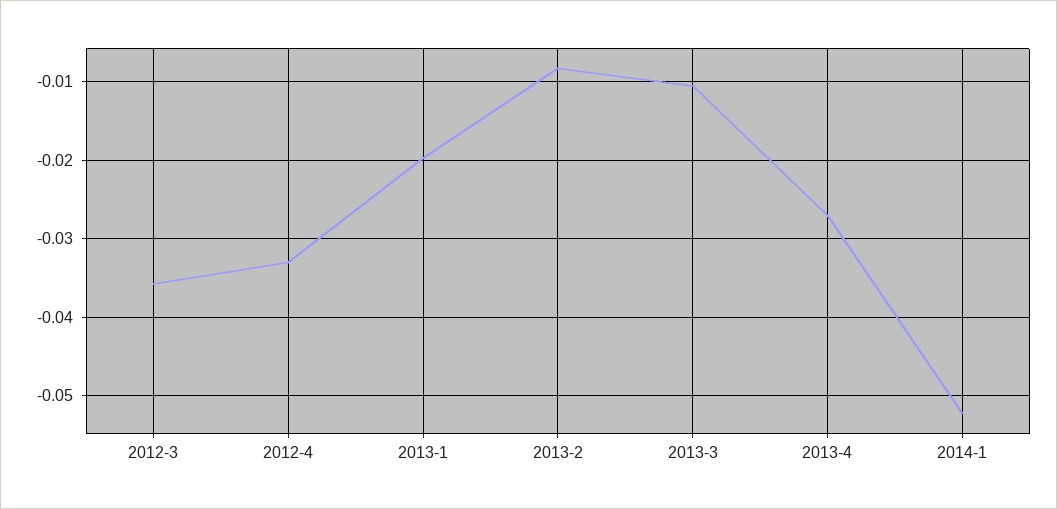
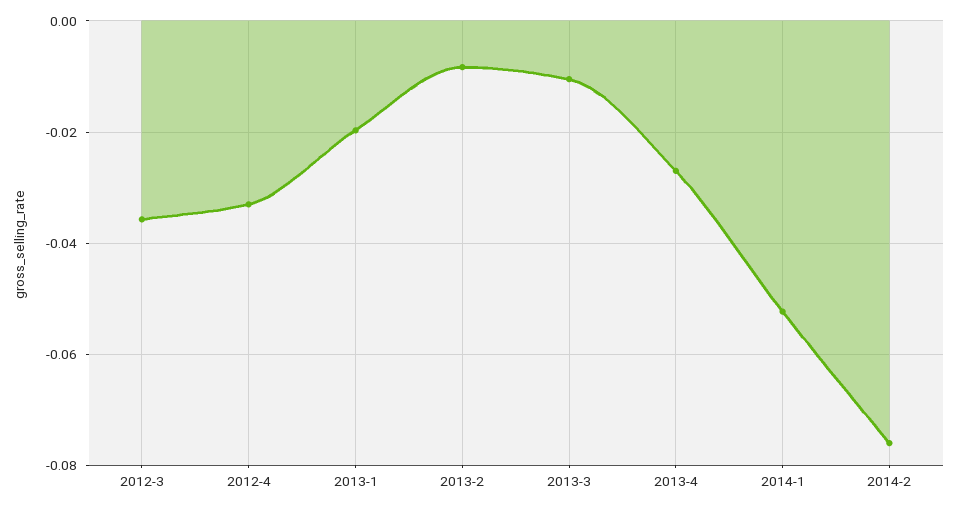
2014-2: none -> -0.076

